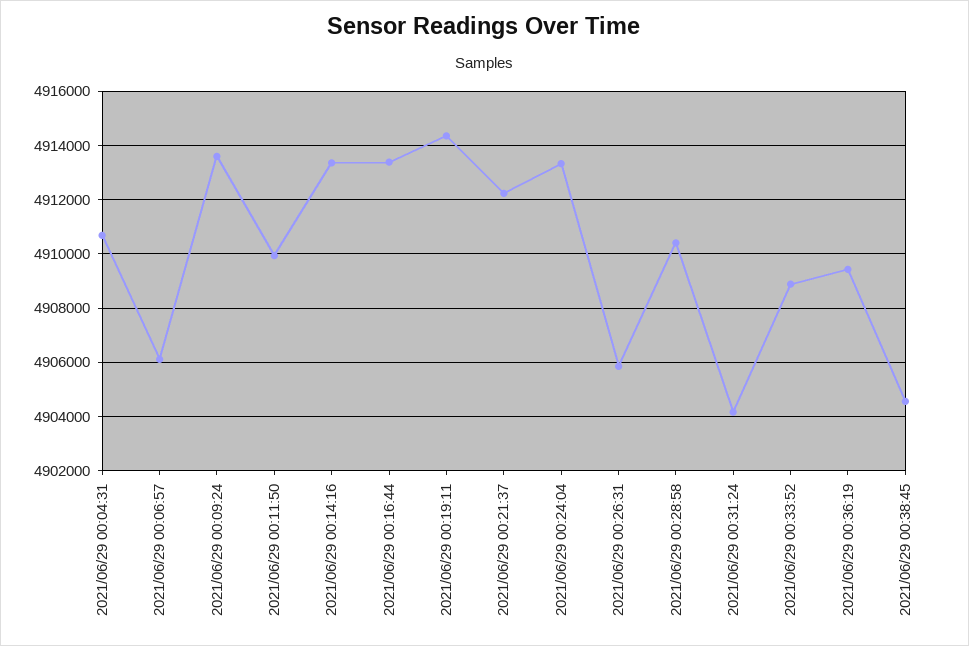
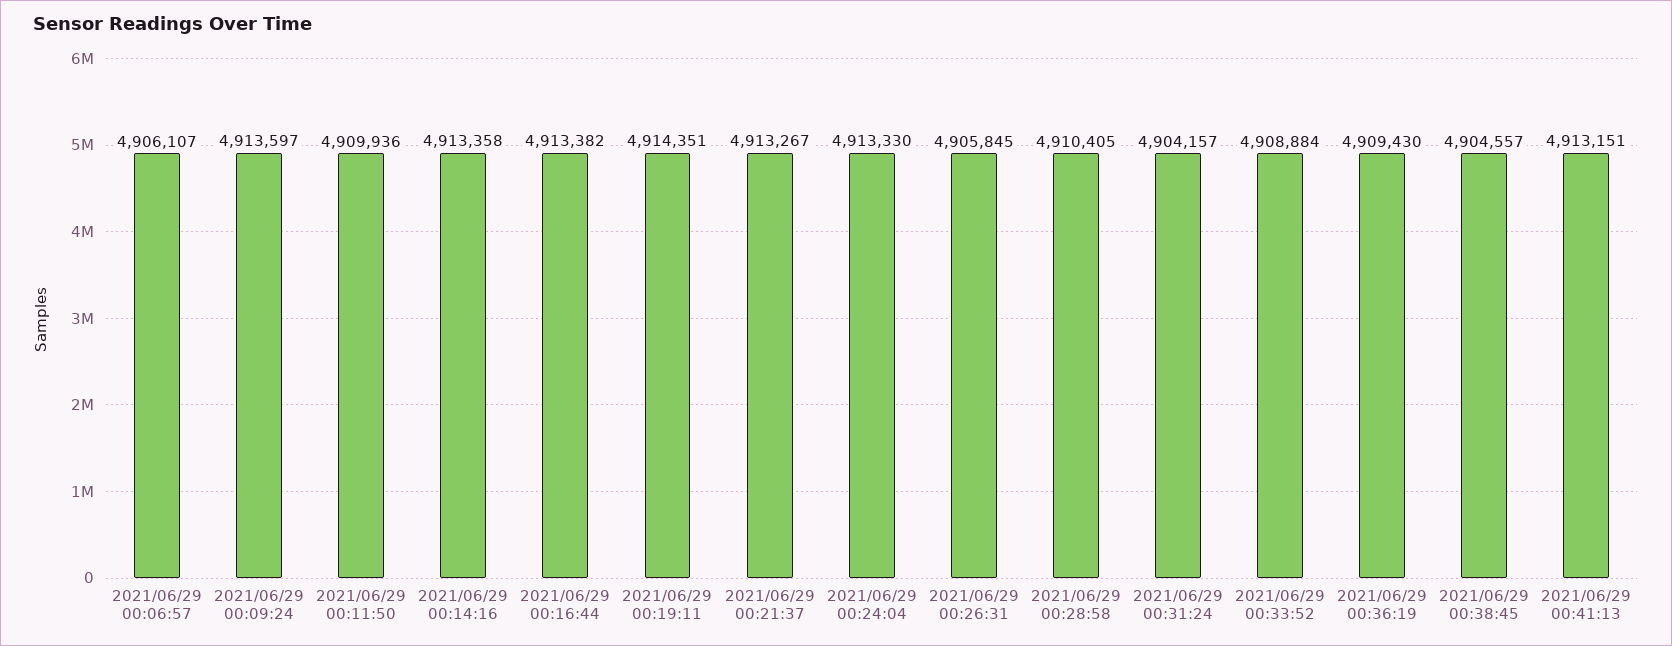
2021/06/29 00:04:31: 4910750 -> none
2021/06/29 00:21:37: 4912250 -> 4913267
2021/06/29 00:41:13: none -> 4913151

